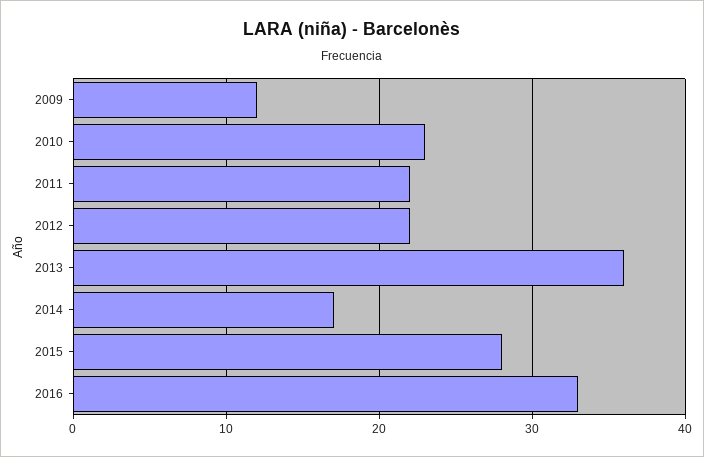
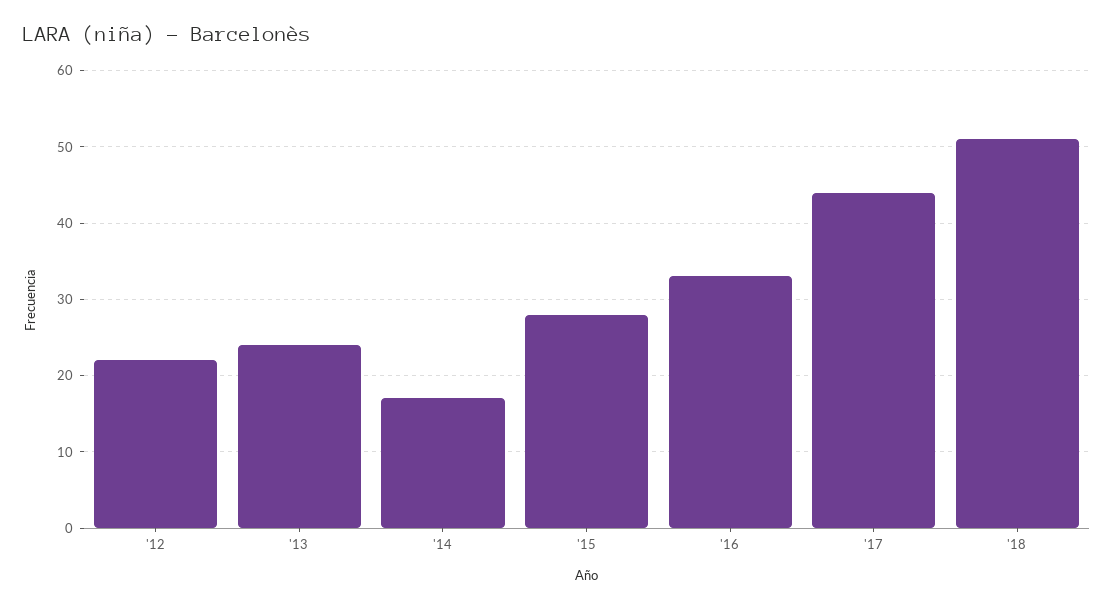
2009: 12 -> none
2010: 23 -> none
2011: 22 -> none
2013: 36 -> 24
'17: none -> 44
'18: none -> 51

